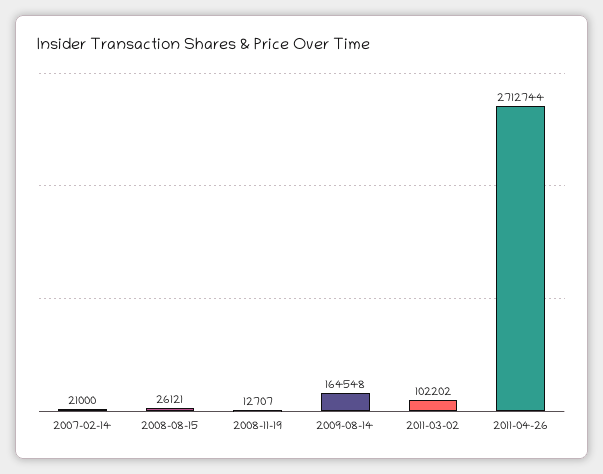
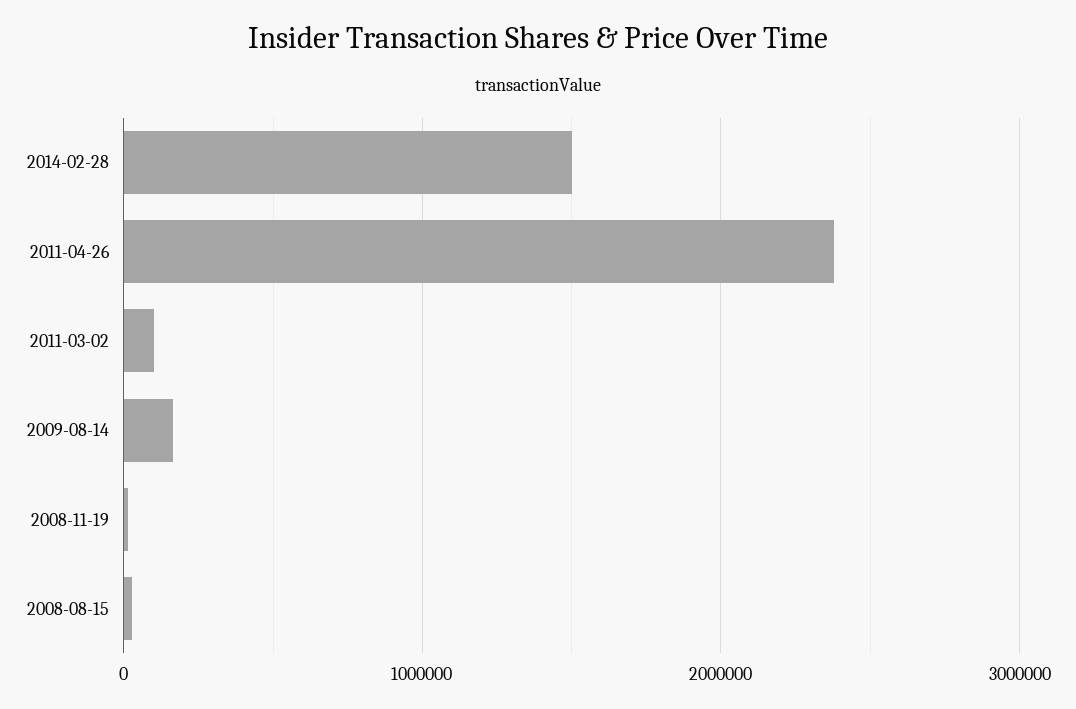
2007-02-14: 21000 -> none
2011-04-26: 2712744 -> 2400000
2014-02-28: none -> 1500000

